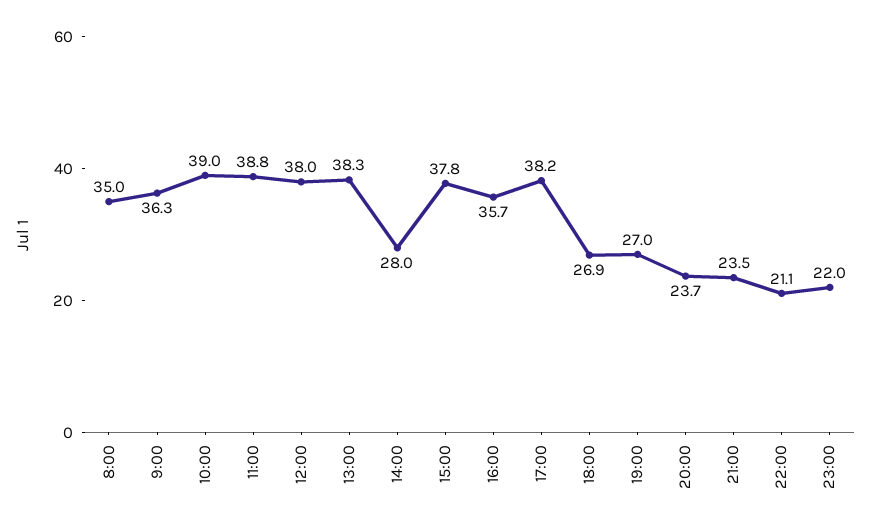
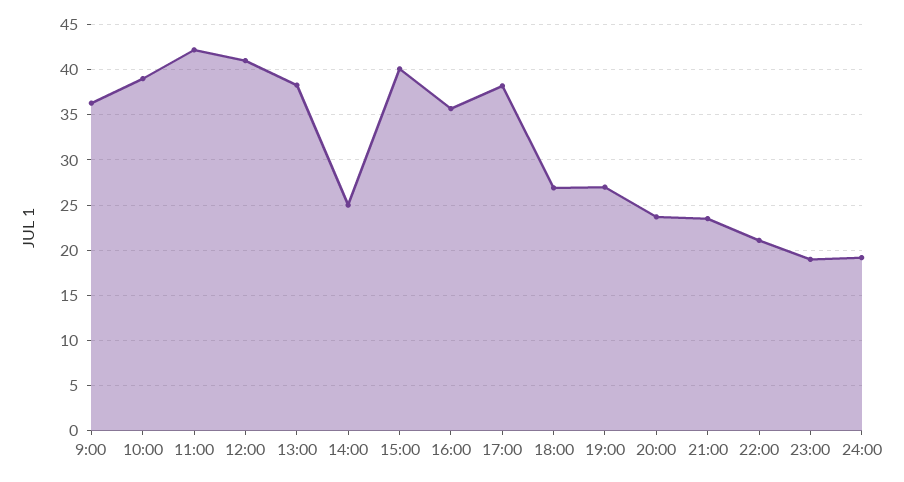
8:00: 35 -> none
11:00: 38.8 -> 42
12:00: 38 -> 41
14:00: 28 -> 25
15:00: 37.8 -> 40
23:00: 22 -> 19
24:00: none -> 19

